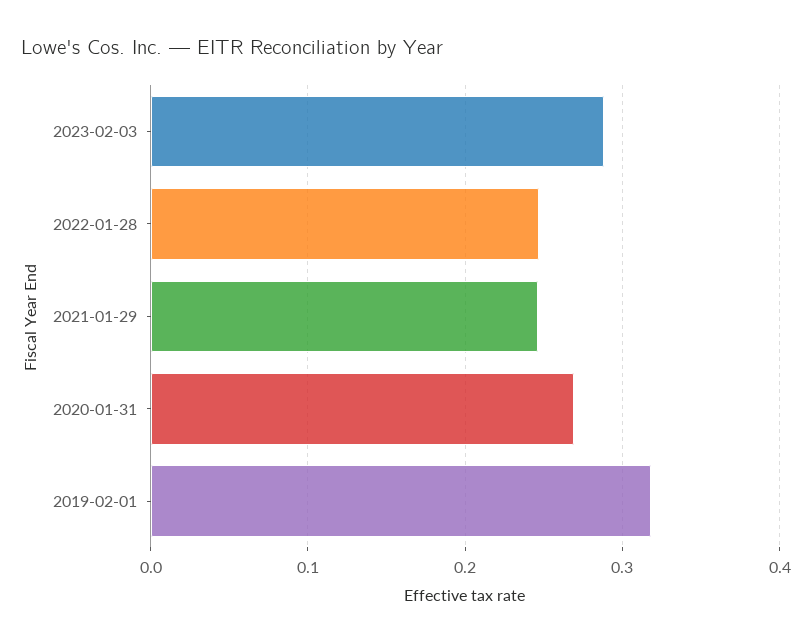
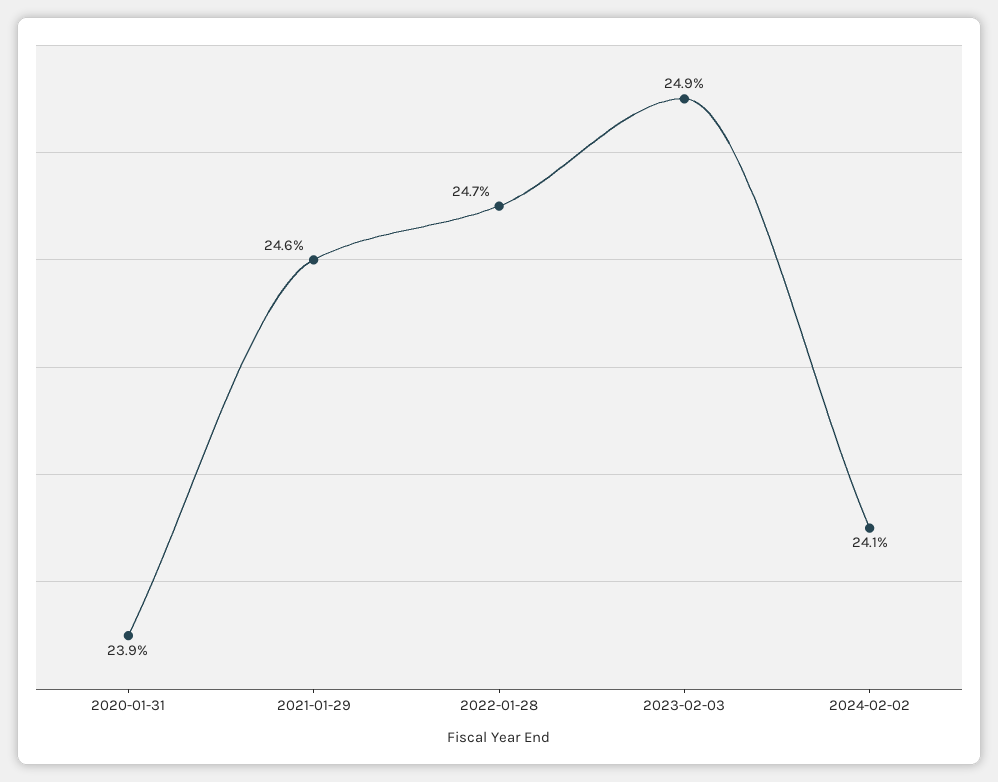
2023-02-03: 0.29 -> 0.249
2020-01-31: 0.27 -> 0.239
2019-02-01: 0.32 -> none
2024-02-02: none -> 0.241

